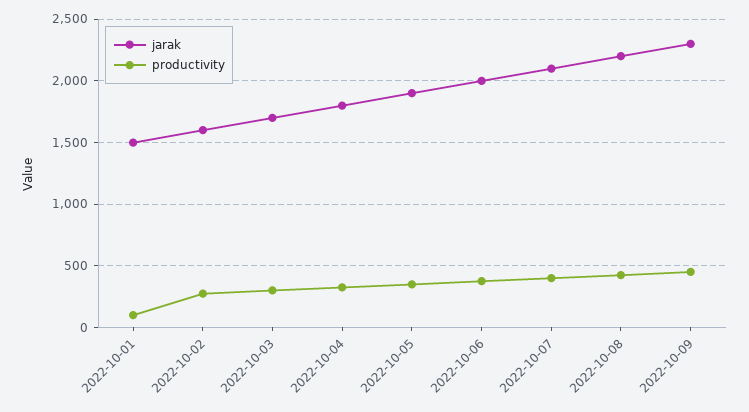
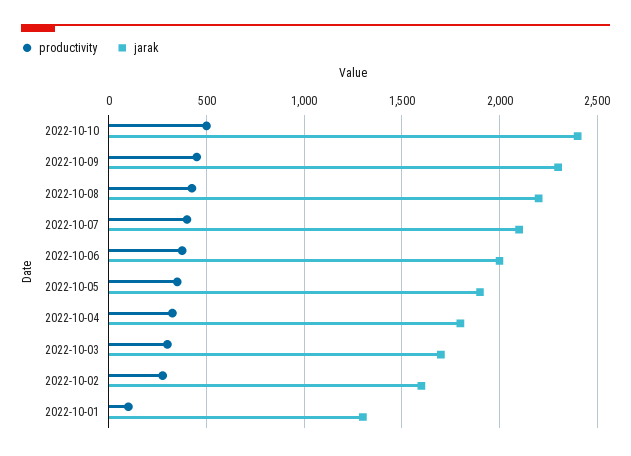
jarak, 2022-10-01: 1500 -> 1300
productivity, 2022-10-10: none -> 500
jarak, 2022-10-10: none -> 2400

